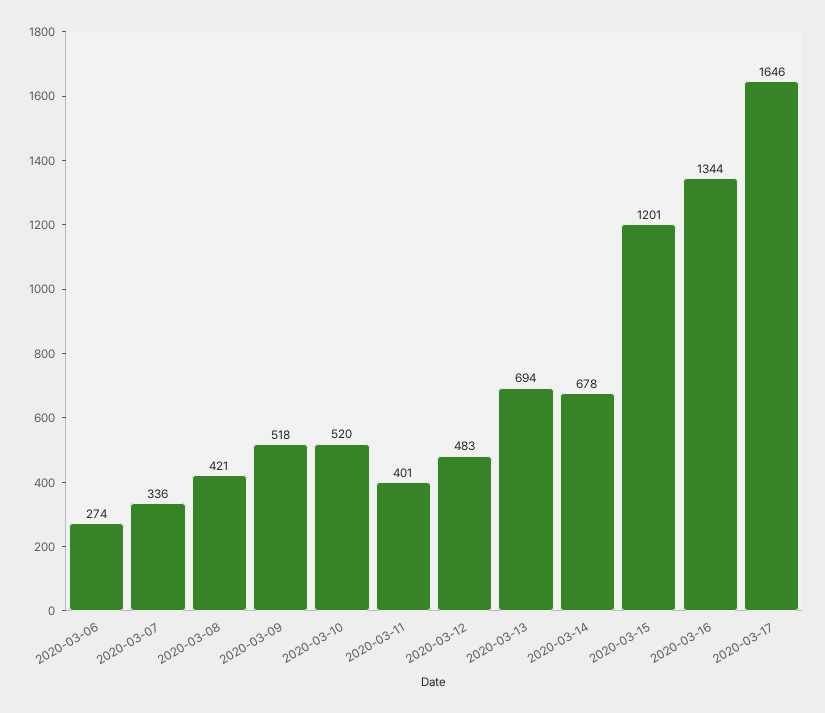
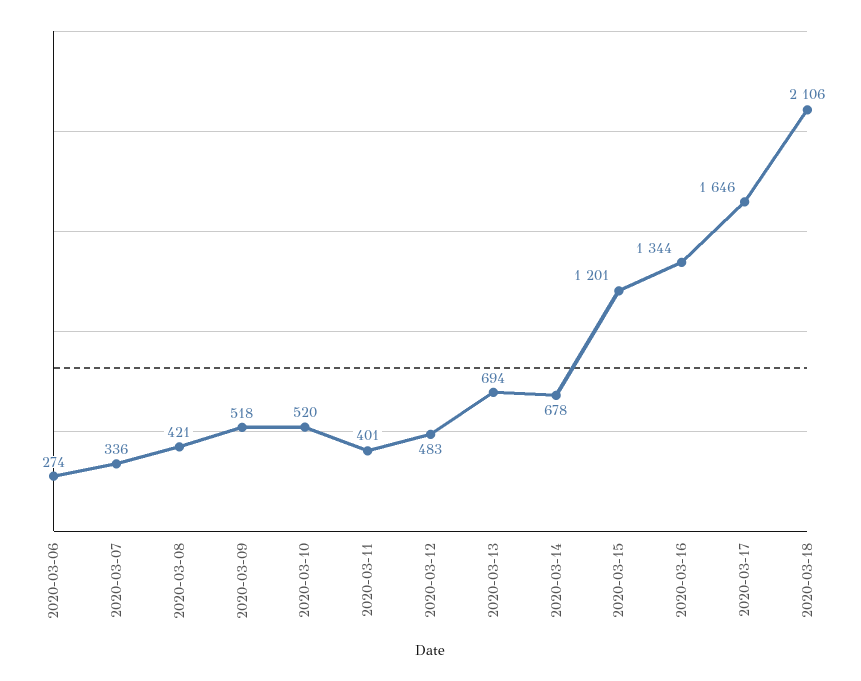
2020-03-18: none -> 2106

